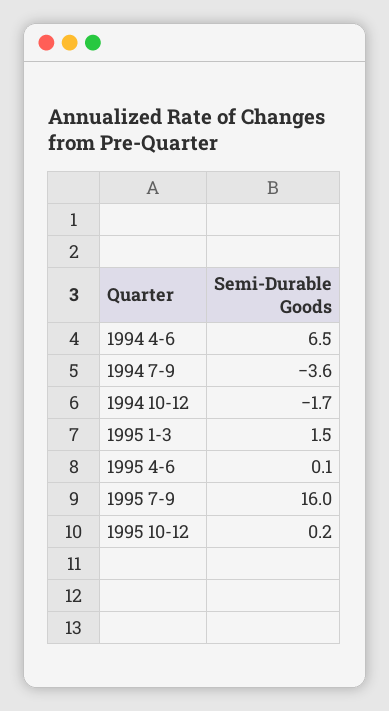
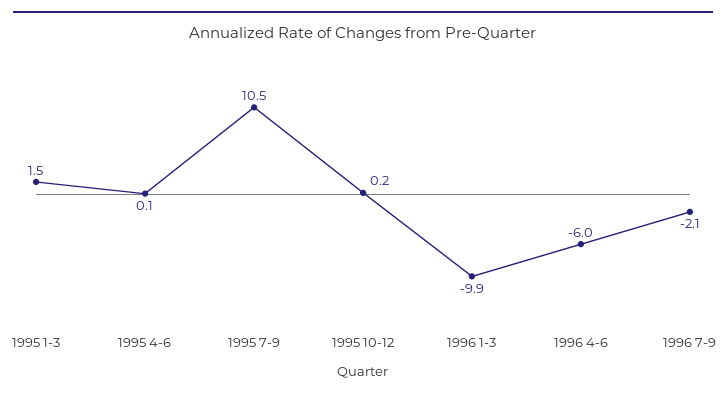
1994 4-6: 6.5 -> none
1994 7-9: -3.6 -> none
1994 10-12: -1.7 -> none
1995 7-9: 16 -> 10.5
1996 1-3: none -> -9.9
1996 4-6: none -> -6
1996 7-9: none -> -2.1

